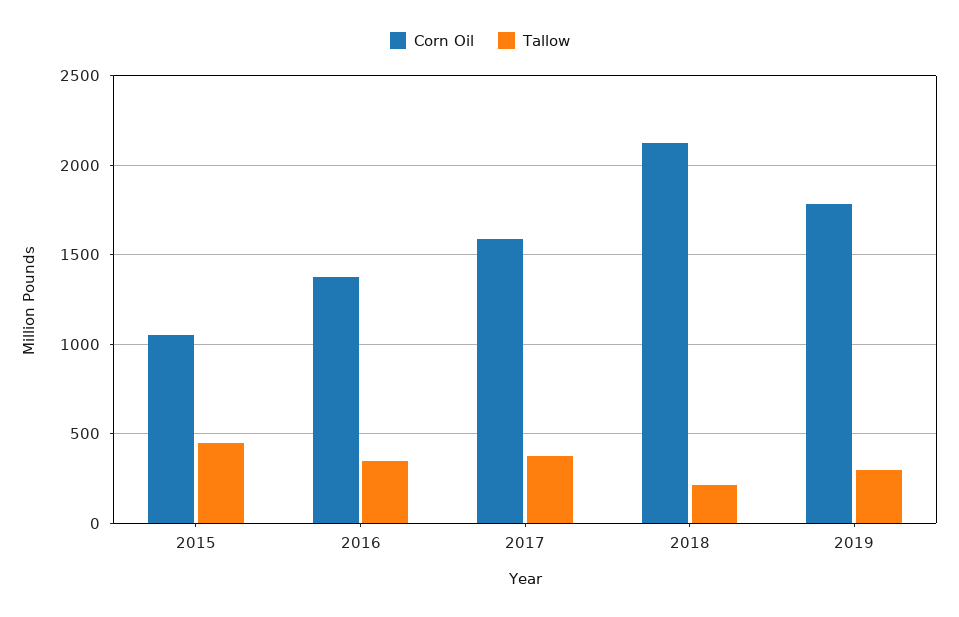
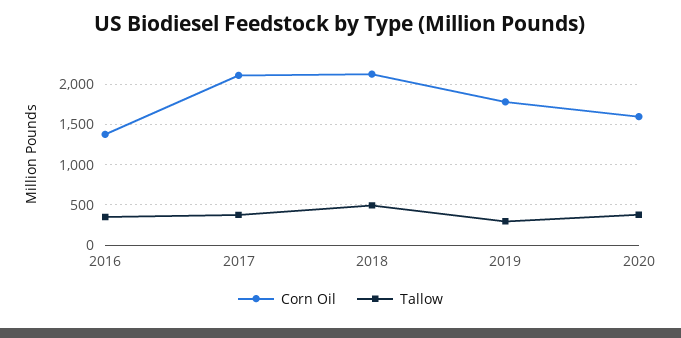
Corn Oil, 2015: 1050 -> none
Tallow, 2015: 450 -> none
Corn Oil, 2017: 1600 -> 2100
Tallow, 2018: 200 -> 500
Corn Oil, 2020: none -> 1600
Tallow, 2020: none -> 400

